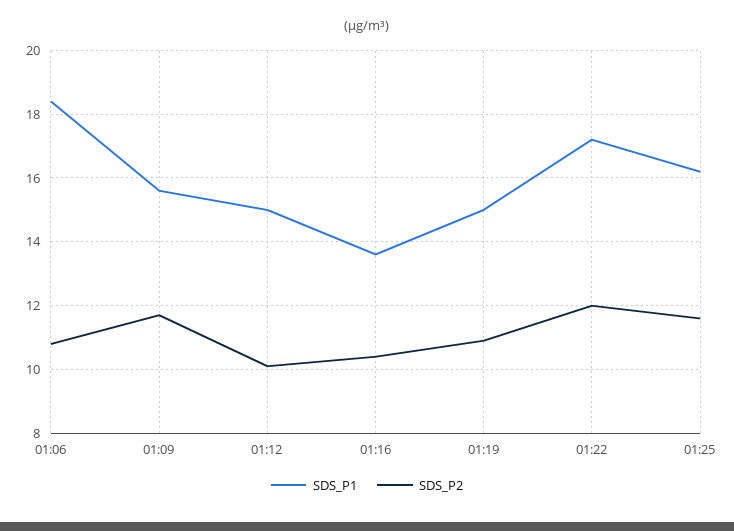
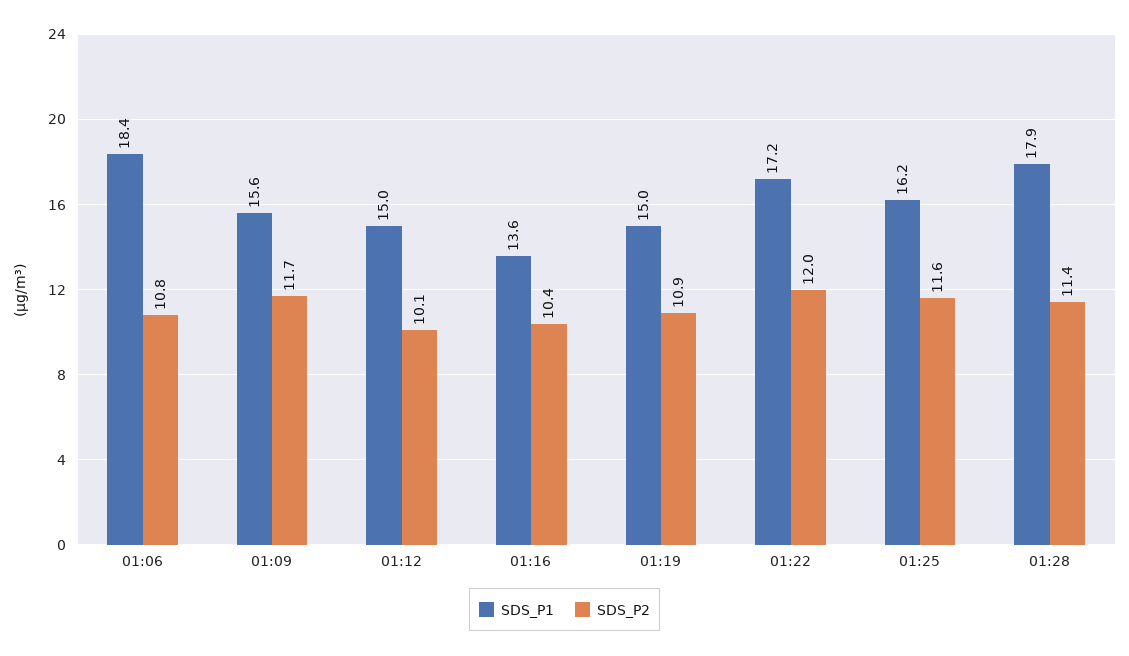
SDS_P1, 01:28: none -> 17.9
SDS_P2, 01:28: none -> 11.4

